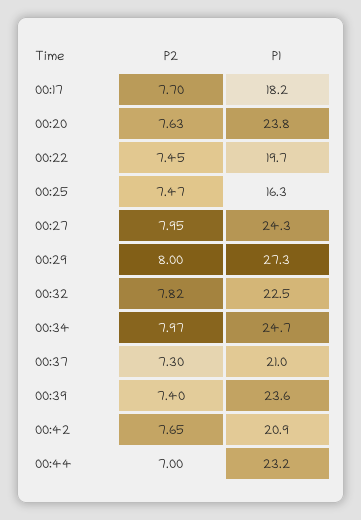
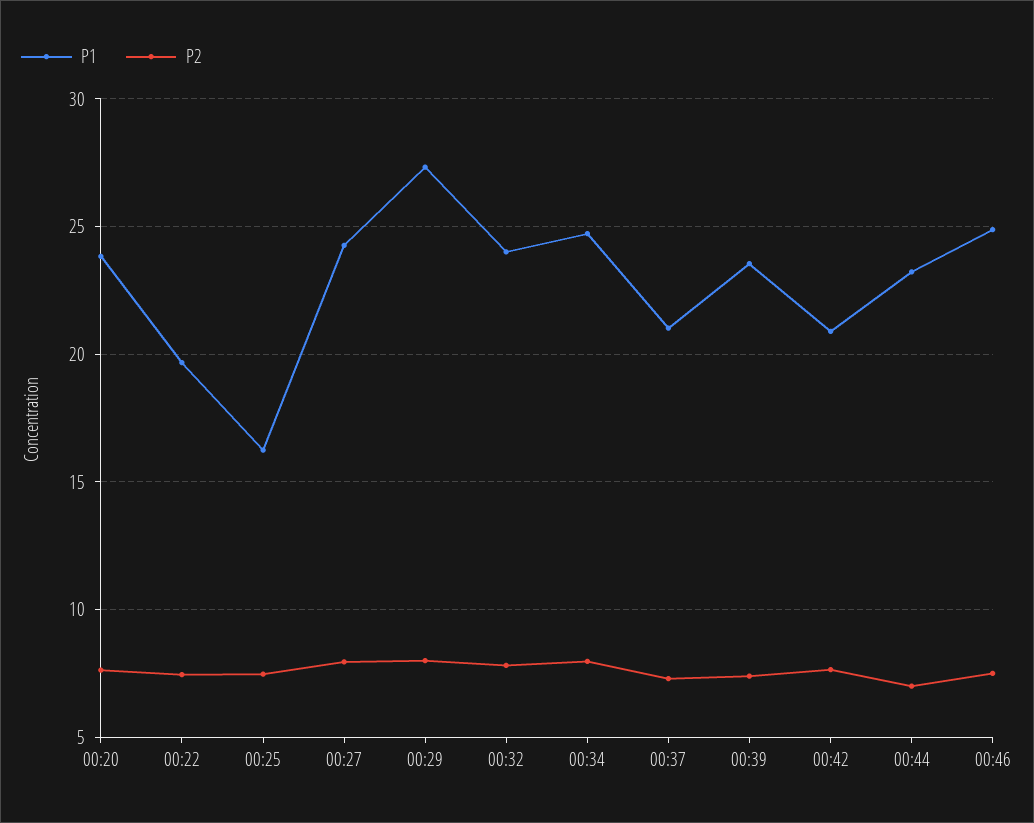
P2, 00:17: 7.7 -> none
P1, 00:17: 18.2 -> none
P1, 00:32: 22.5 -> 24
P1, 00:46: none -> 25
P2, 00:46: none -> 7.5

